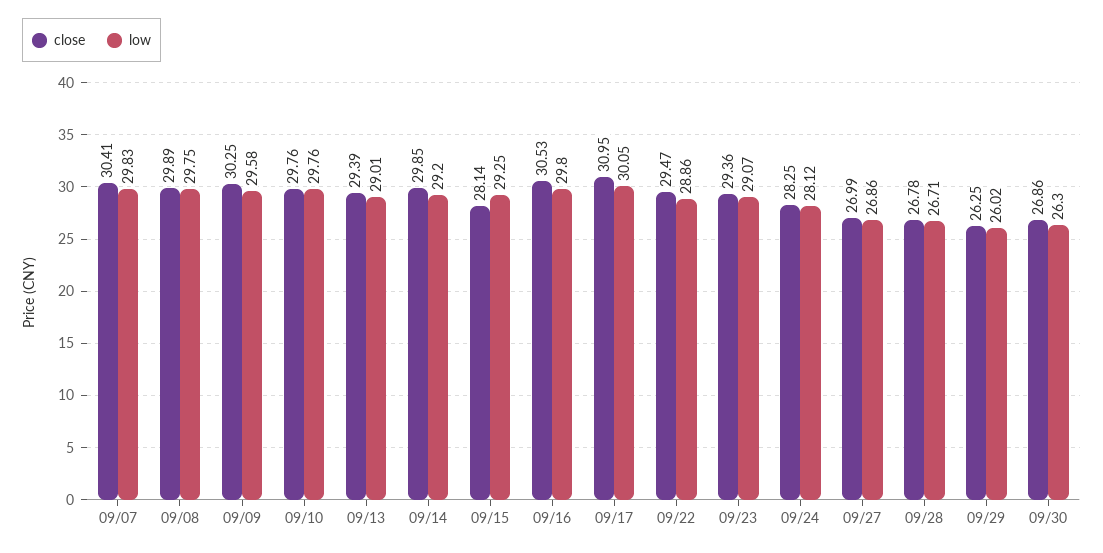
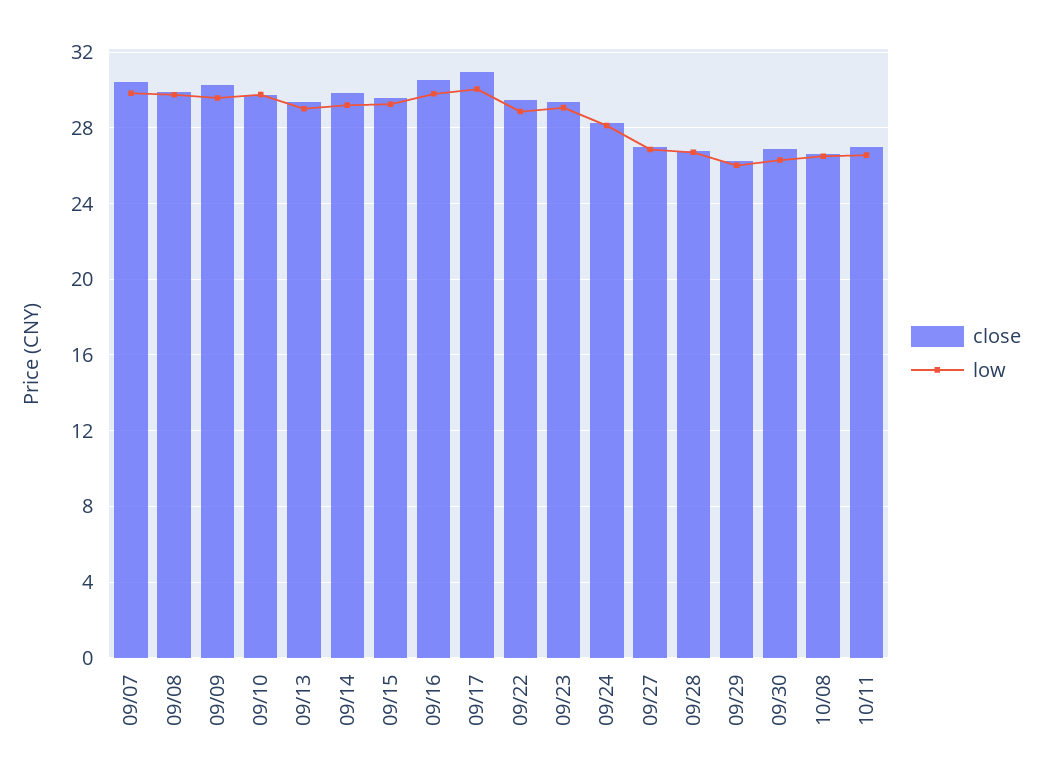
close, 09/15: 28.14 -> 29.5
close, 10/08: none -> 26.5
low, 10/08: none -> 26.5
close, 10/11: none -> 27
low, 10/11: none -> 26.5

